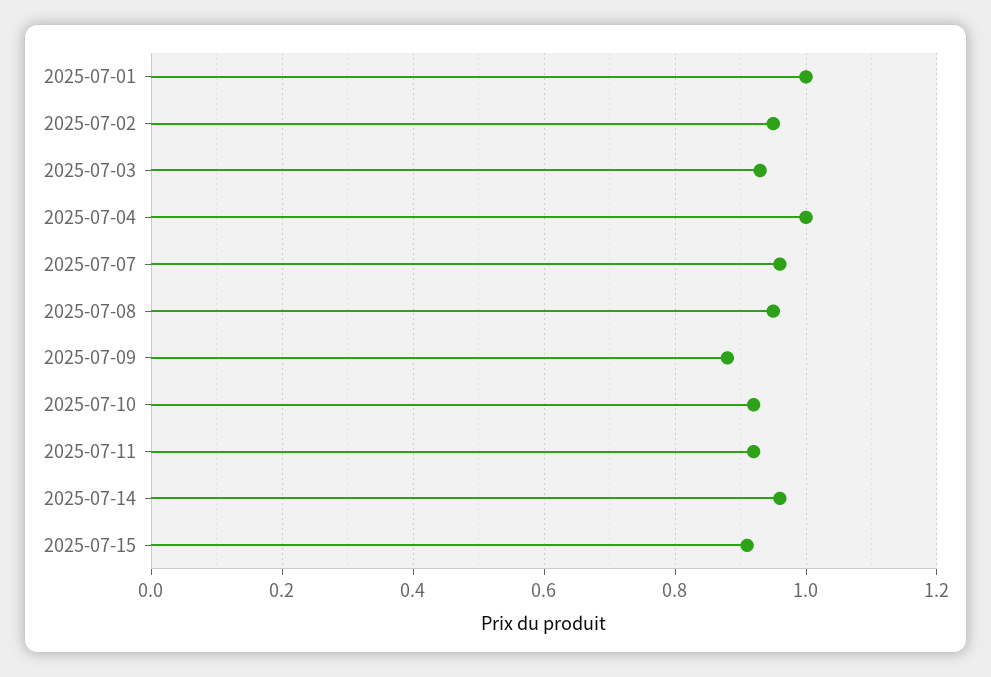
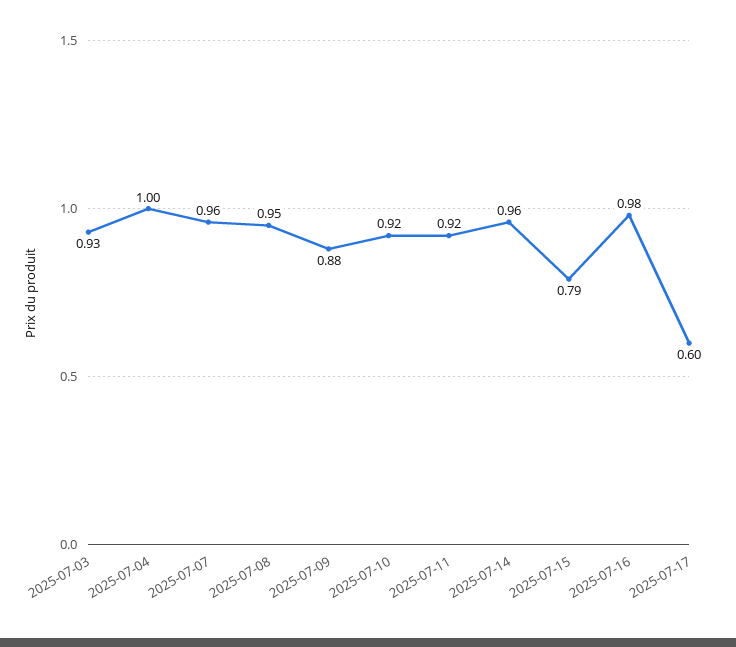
2025-07-01: 1 -> none
2025-07-02: 0.95 -> none
2025-07-15: 0.9 -> 0.79
2025-07-16: none -> 0.98
2025-07-17: none -> 0.6

